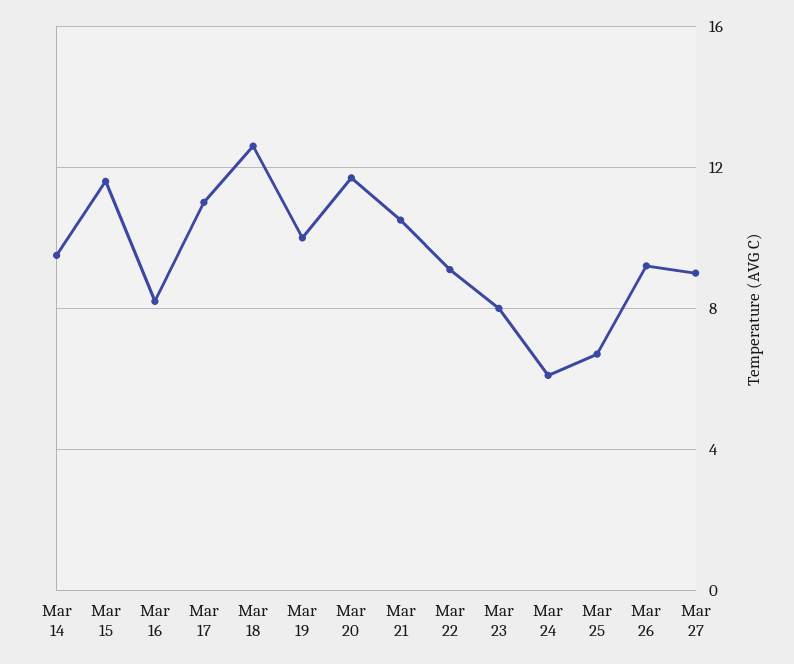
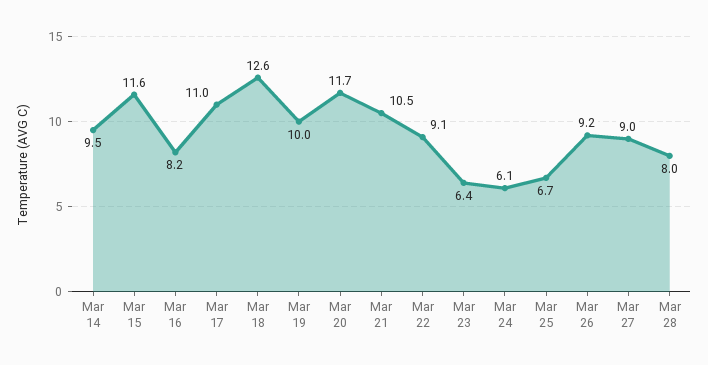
Mar 23: 8 -> 6.4
Mar 28: none -> 8

